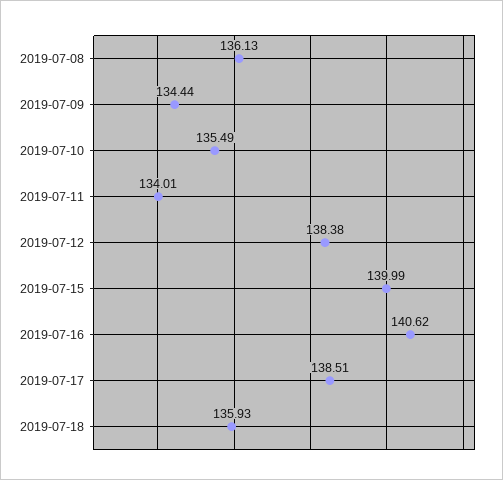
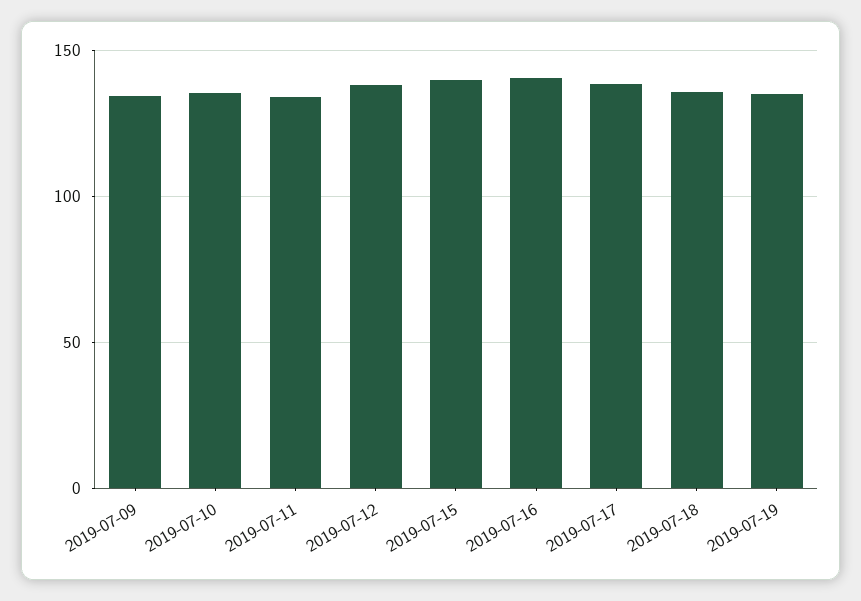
2019-07-08: 136.13 -> none
2019-07-19: none -> 135

